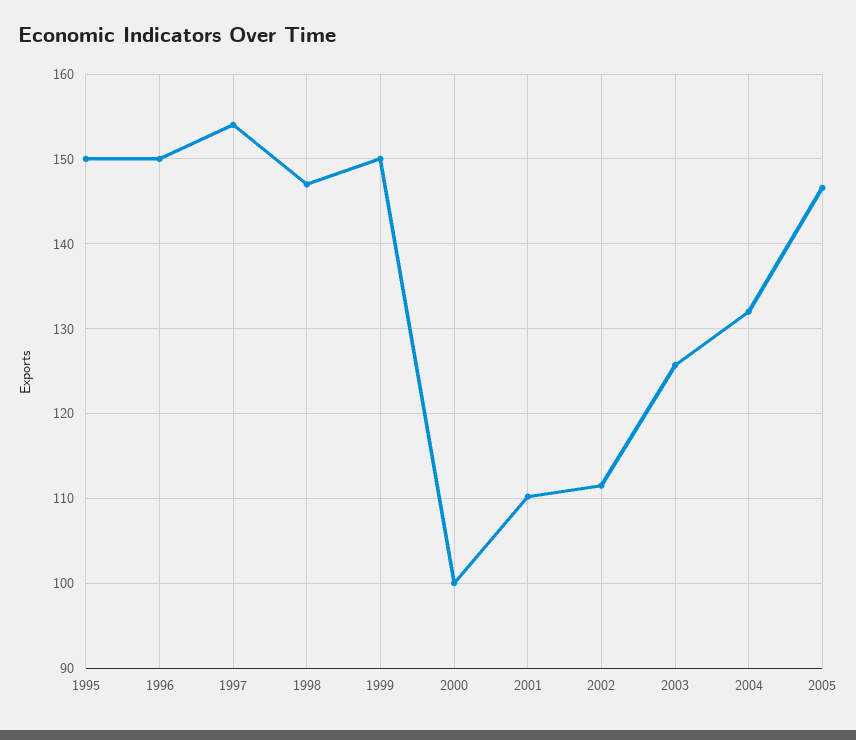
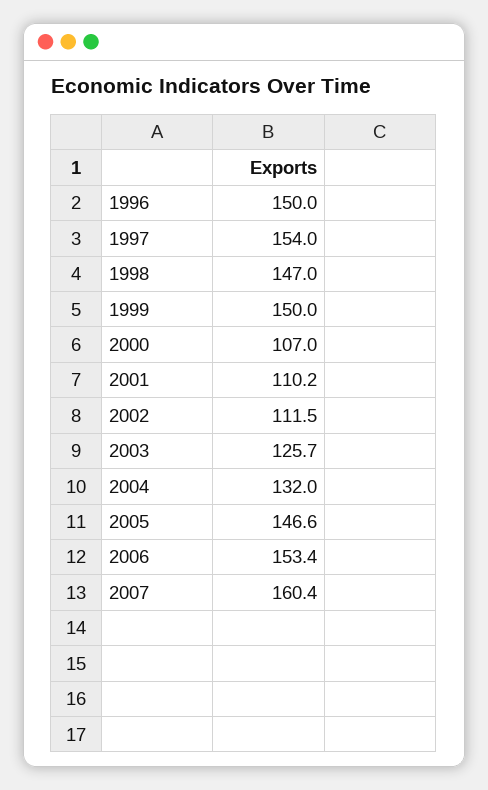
1995: 150 -> none
2000: 100 -> 107
2006: none -> 153.4
2007: none -> 160.4

